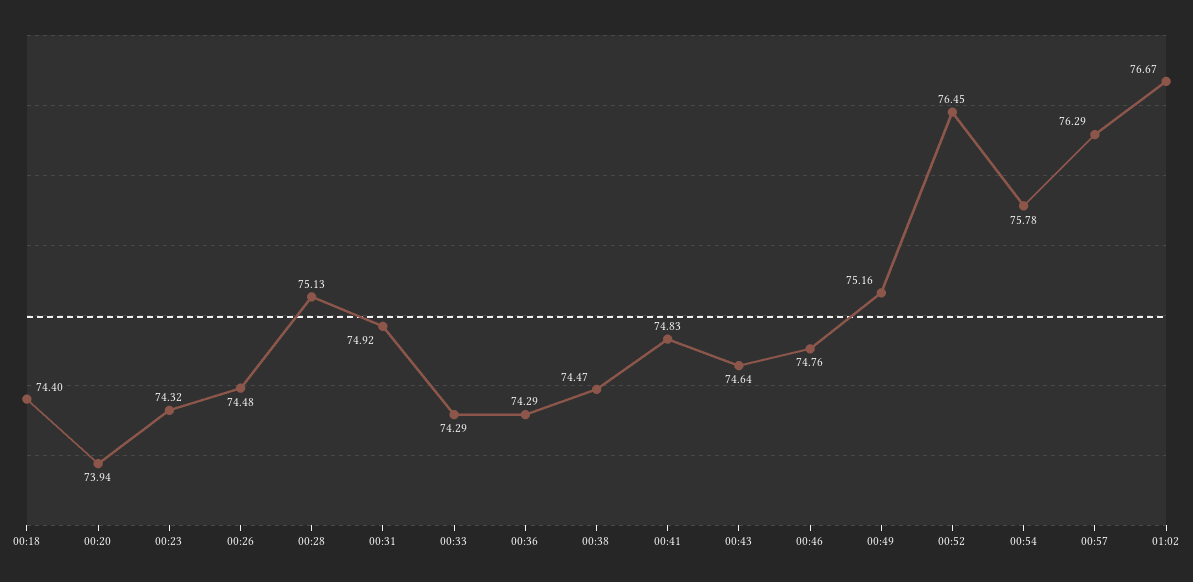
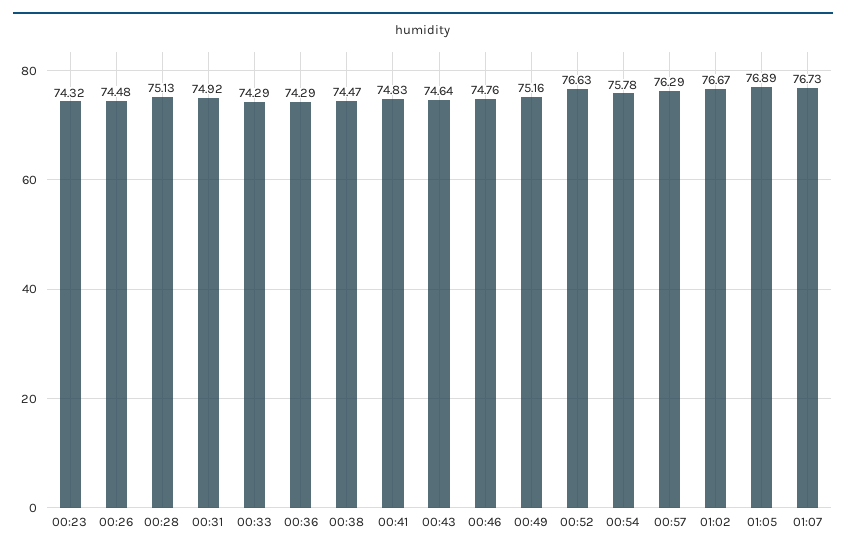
00:18: 74.4 -> none
00:20: 73.94 -> none
00:52: 76.45 -> 76.63
01:05: none -> 76.89
01:07: none -> 76.73

